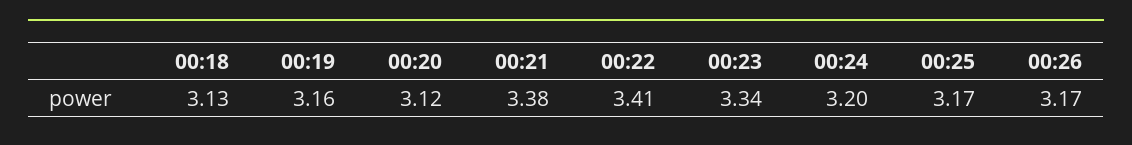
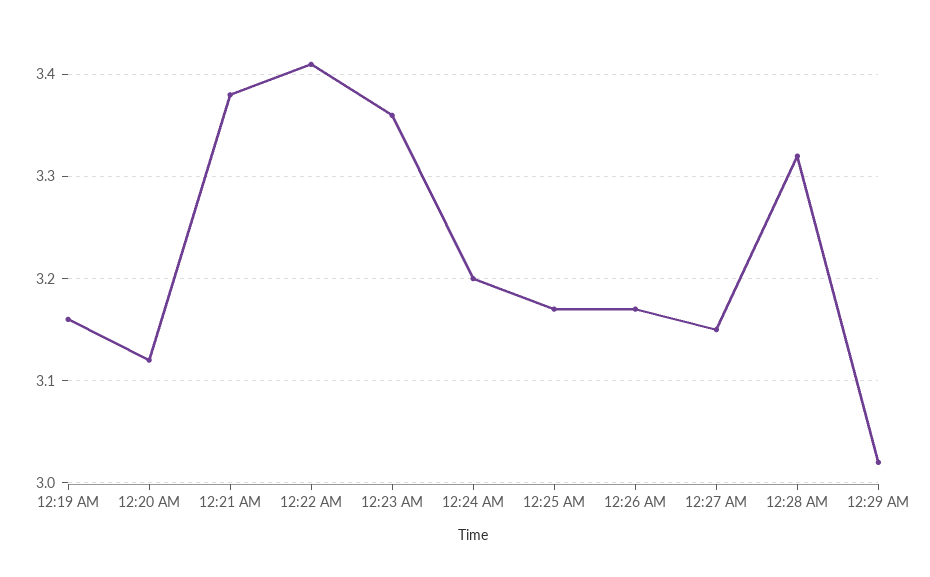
00:18: 3.13 -> none
00:23: 3.34 -> 3.36
12:27 AM: none -> 3.15
12:28 AM: none -> 3.32
12:29 AM: none -> 3.02

